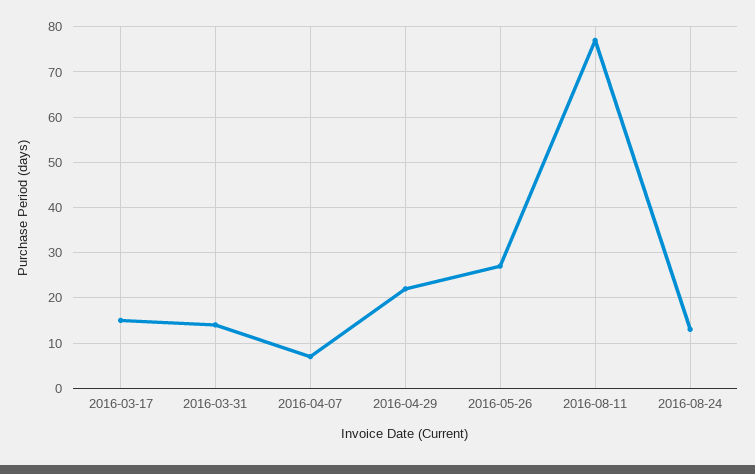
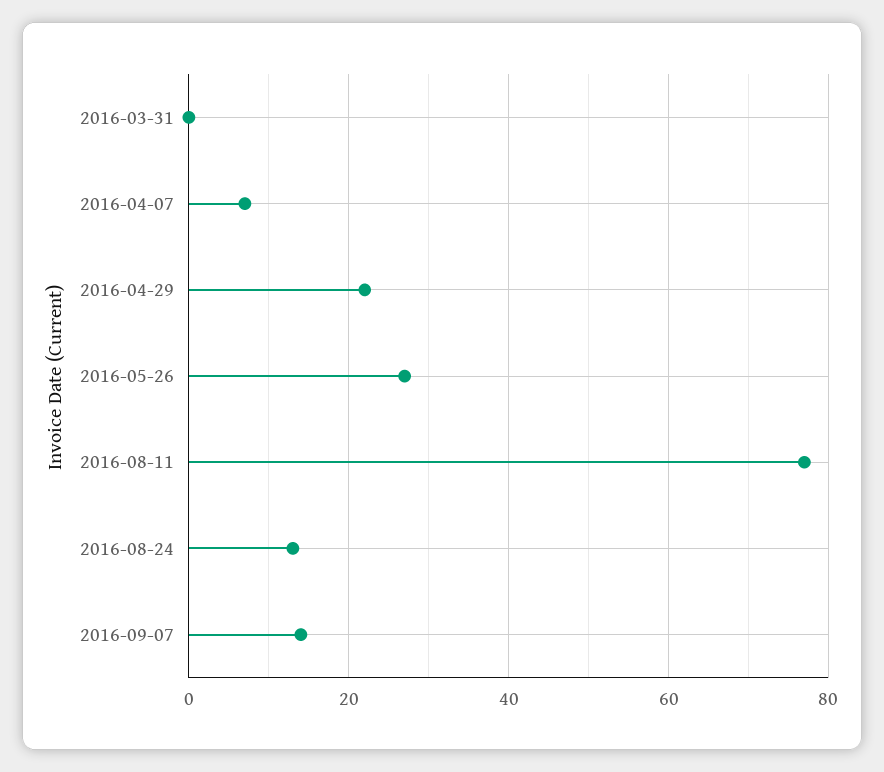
2016-03-17: 15 -> none
2016-03-31: 15 -> 0
2016-09-07: none -> 15

